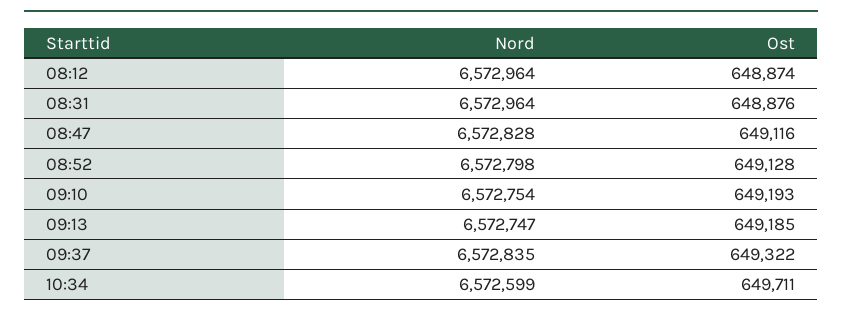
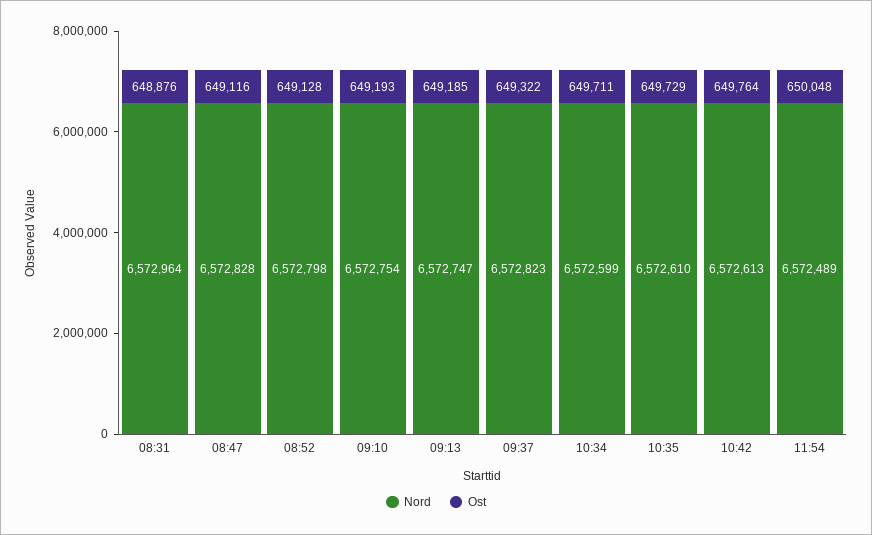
Nord, 08:12: 6572964 -> none
Ost, 08:12: 648874 -> none
Nord, 09:37: 6572835 -> 6572823
Nord, 10:35: none -> 6572610
Ost, 10:35: none -> 649729
Nord, 10:42: none -> 6572613
Ost, 10:42: none -> 649764
Nord, 11:54: none -> 6572489
Ost, 11:54: none -> 650048

